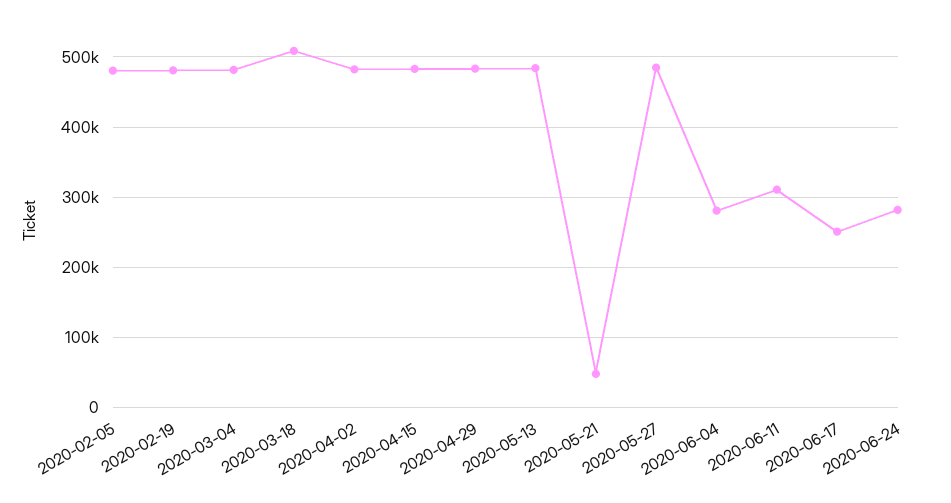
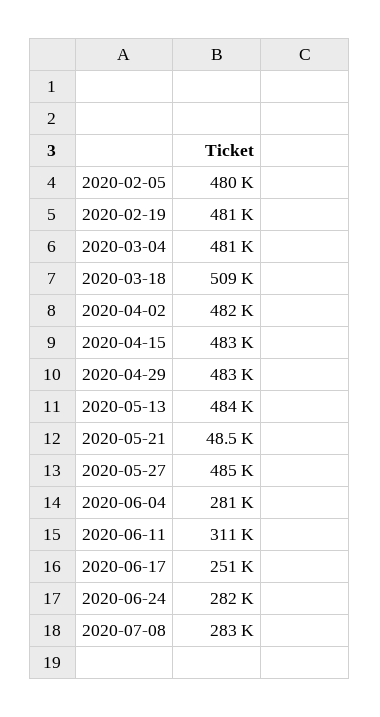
2020-07-08: none -> 283000

